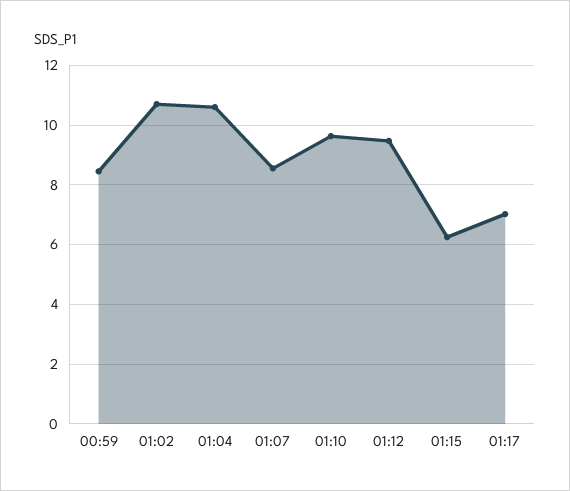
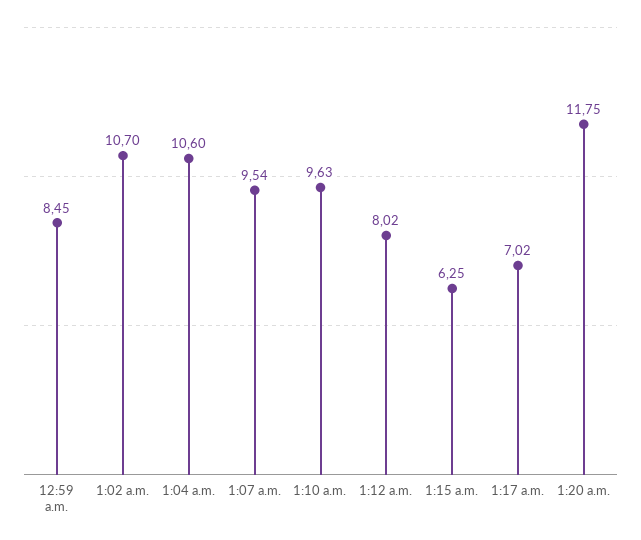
01:07: 8.5 -> 9.54
01:12: 9.5 -> 8.02
1:20 a.m.: none -> 11.75

